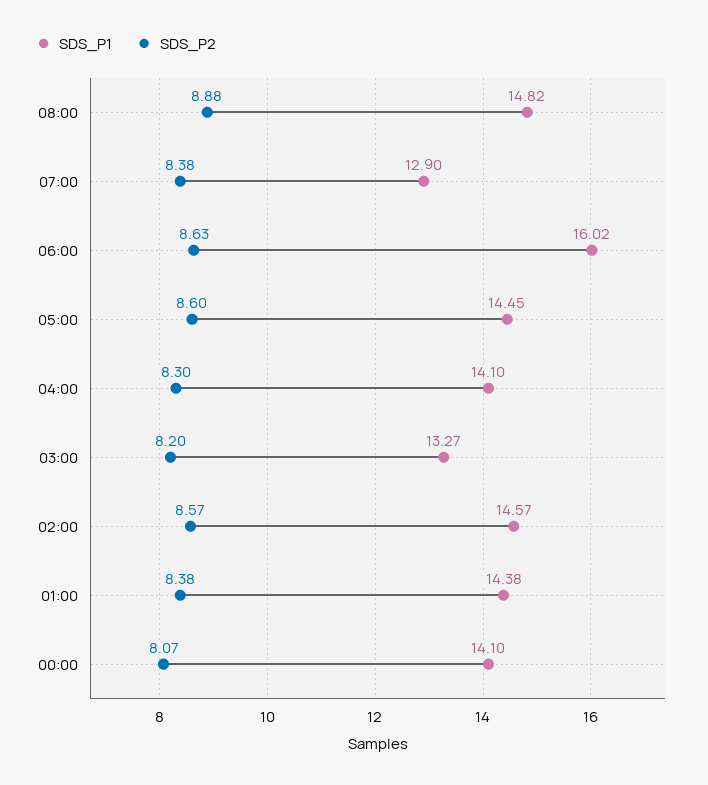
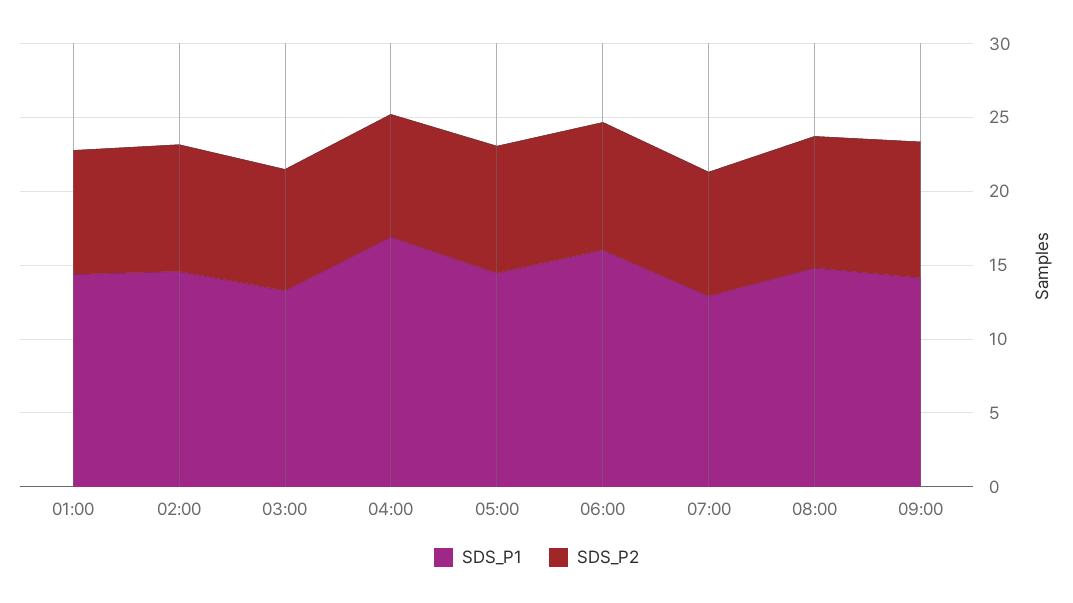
SDS_P1, 04:00: 14.1 -> 17
SDS_P1, 00:00: 14.1 -> none
SDS_P2, 00:00: 8.07 -> none
SDS_P1, 09:00: none -> 14
SDS_P2, 09:00: none -> 9

